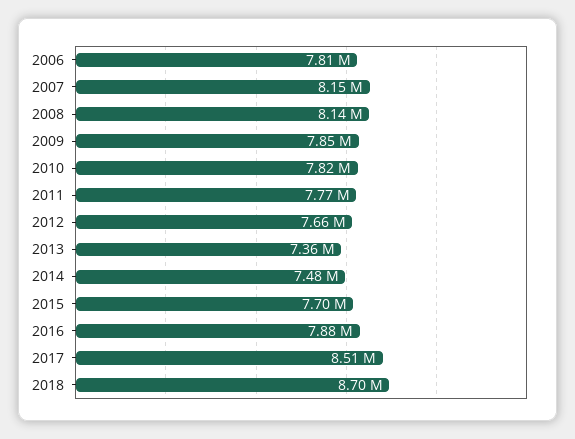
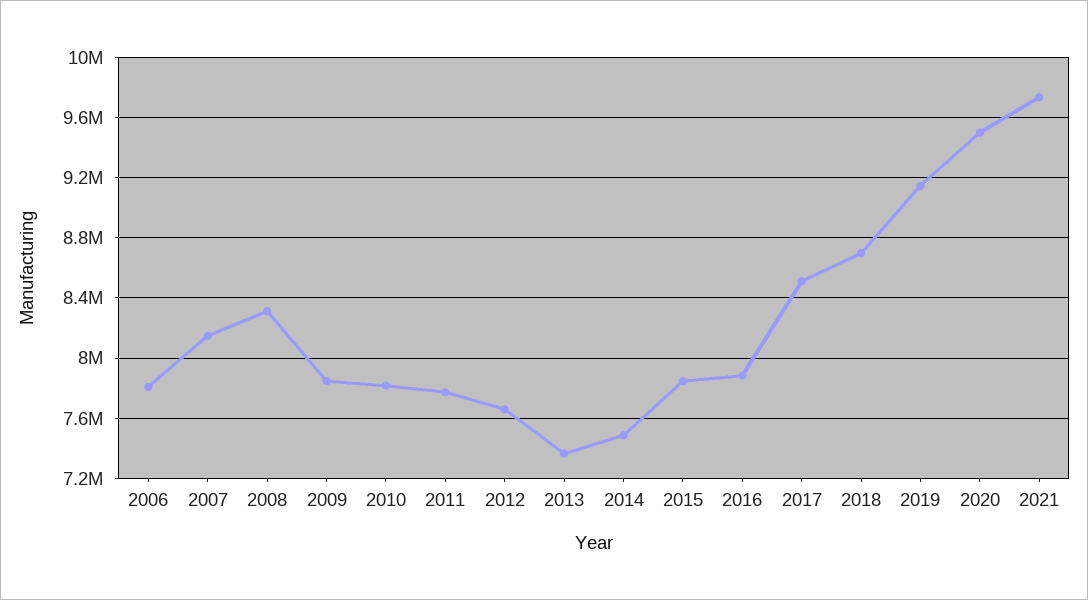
2008: 8140000 -> 8300000
2015: 7700000 -> 7850000
2019: none -> 9150000
2020: none -> 9500000
2021: none -> 9750000

